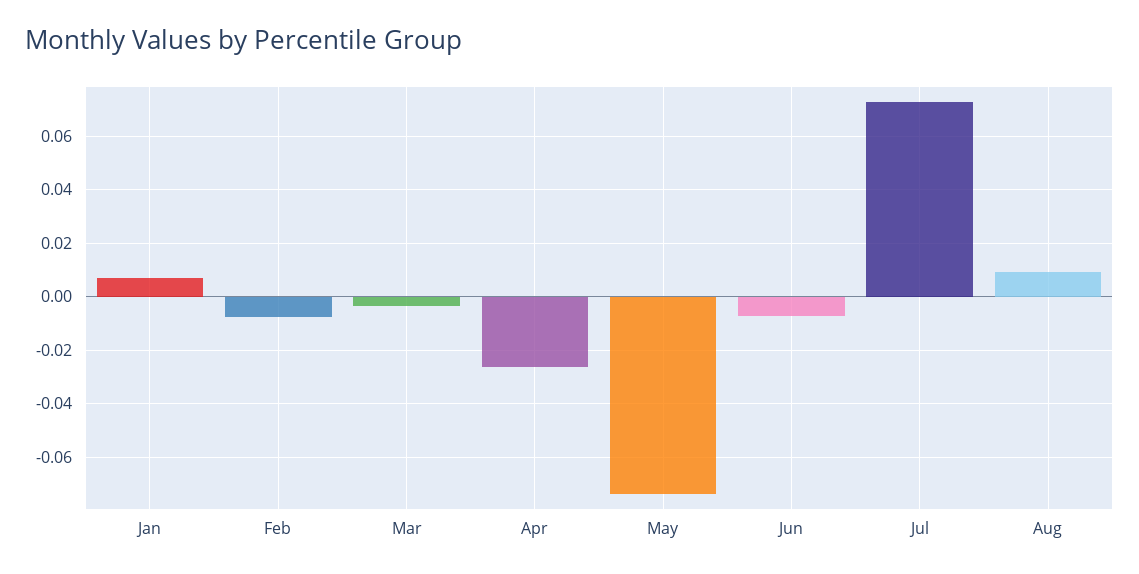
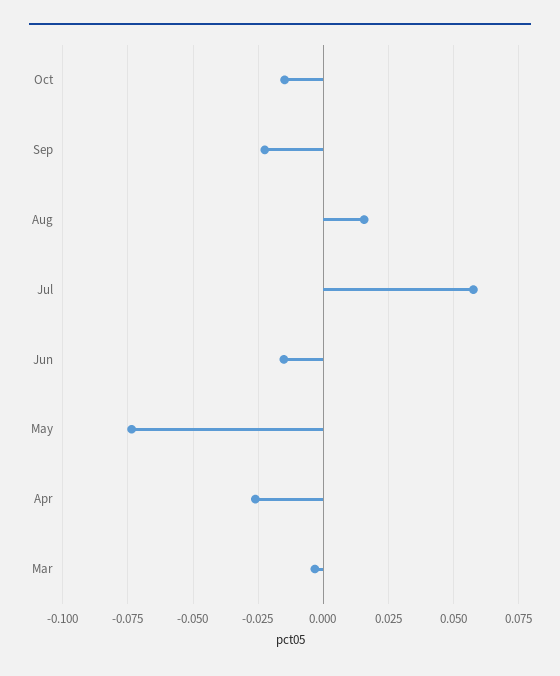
Jan: 0.0075 -> none
Feb: -0.0075 -> none
Jun: -0.0075 -> -0.015
Jul: 0.0725 -> 0.0575
Aug: 0.01 -> 0.015
Oct: none -> -0.015
Sep: none -> -0.0225

